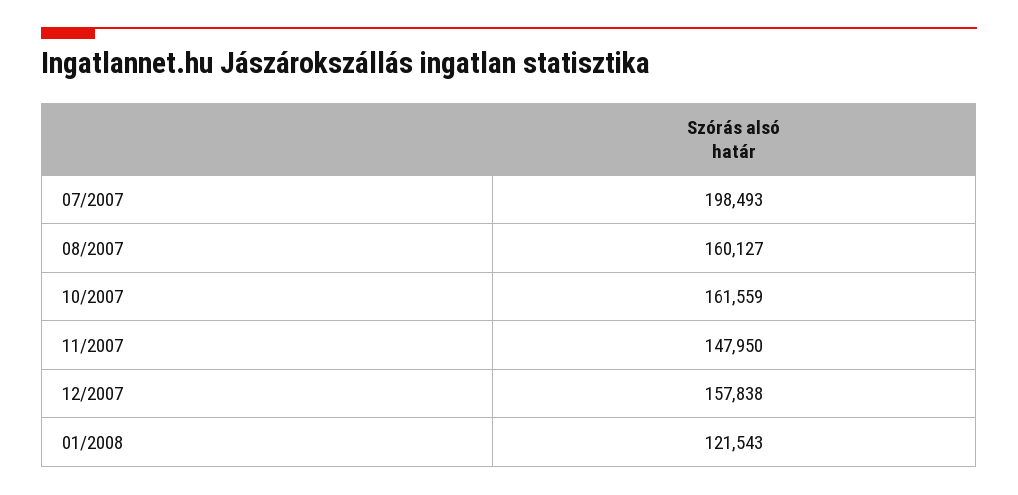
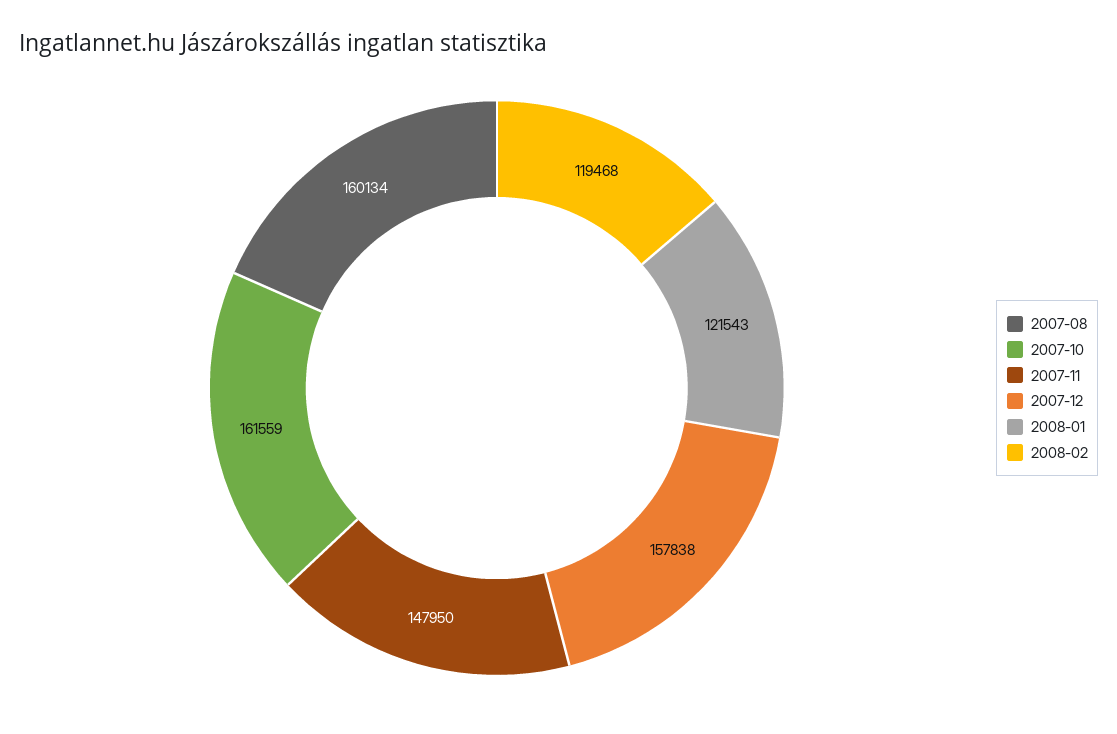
07/2007: 198493 -> none
08/2007: 160127 -> 160134
2008-02: none -> 119468

